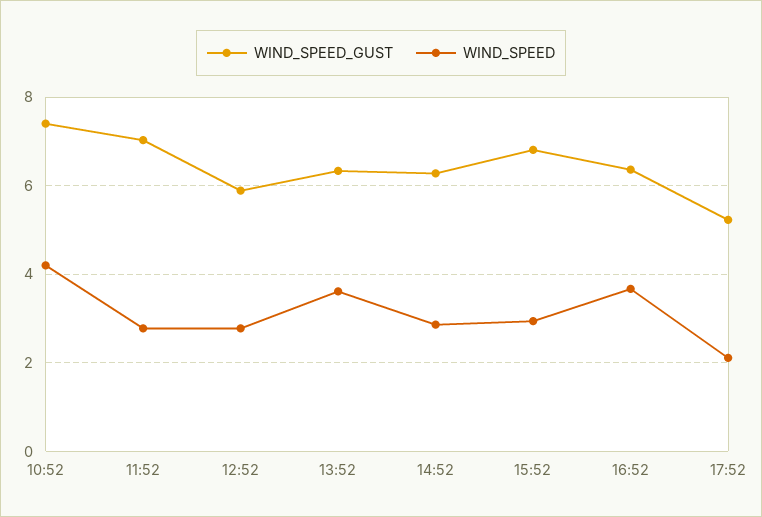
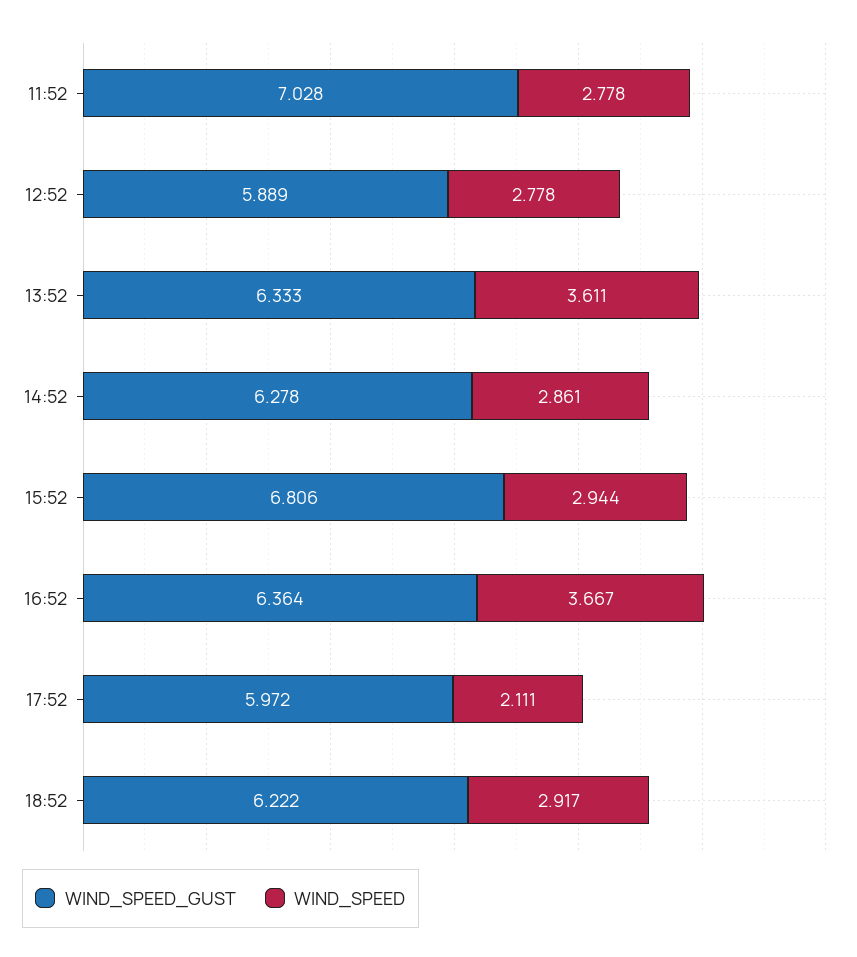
WIND_SPEED_GUST, 10:52: 7.4 -> none
WIND_SPEED, 10:52: 4.2 -> none
WIND_SPEED_GUST, 17:52: 5.2 -> 5.972
WIND_SPEED_GUST, 18:52: none -> 6.222
WIND_SPEED, 18:52: none -> 2.917

